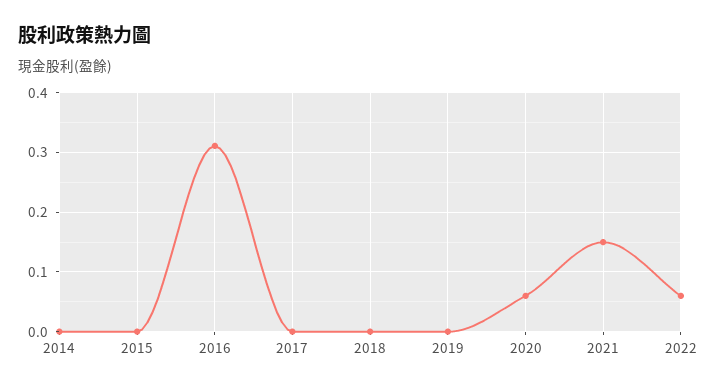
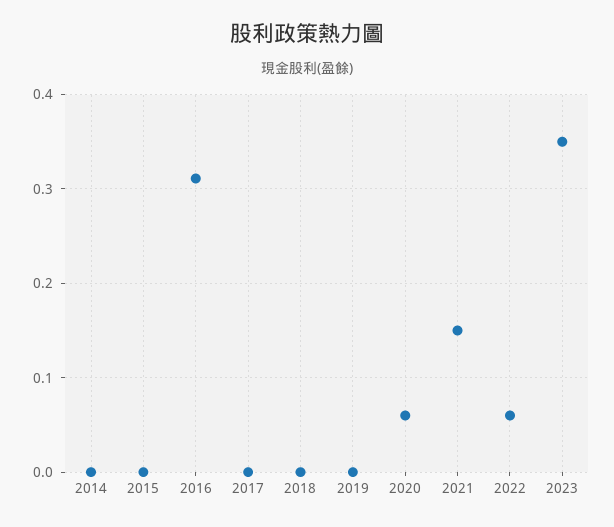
2023: none -> 0.35

